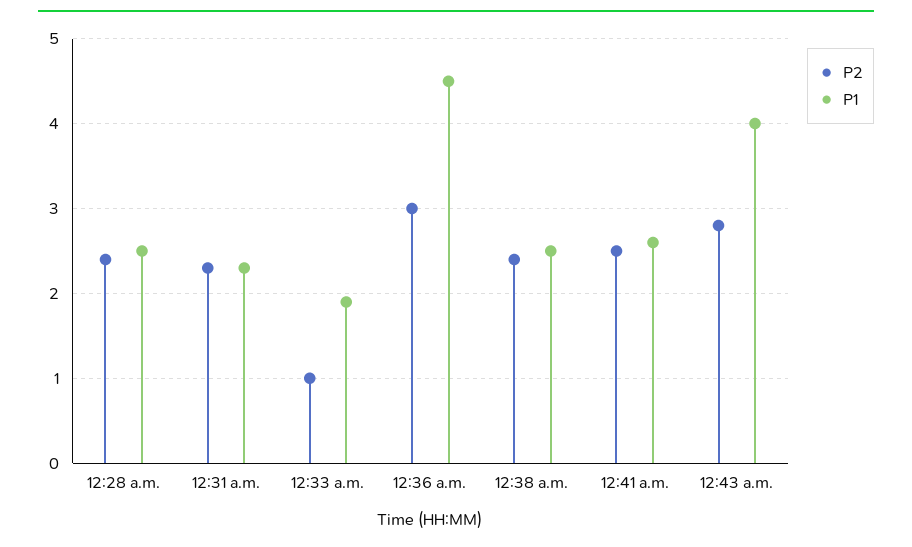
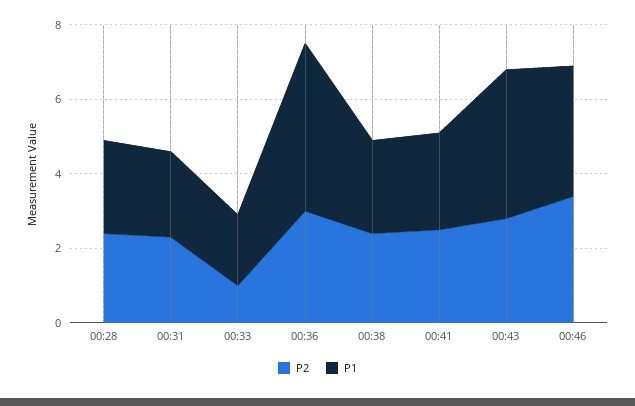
P2, 00:46: none -> 3.5
P1, 00:46: none -> 3.5

